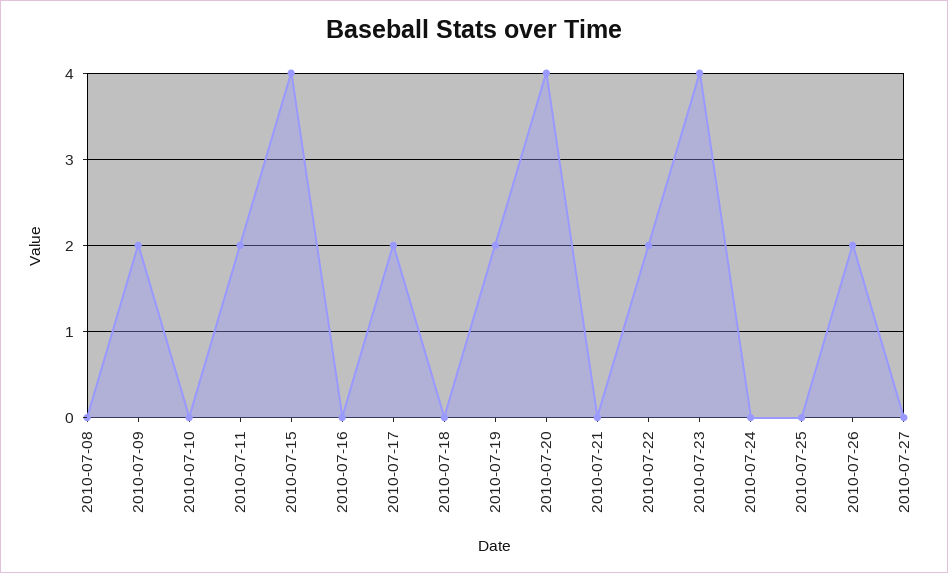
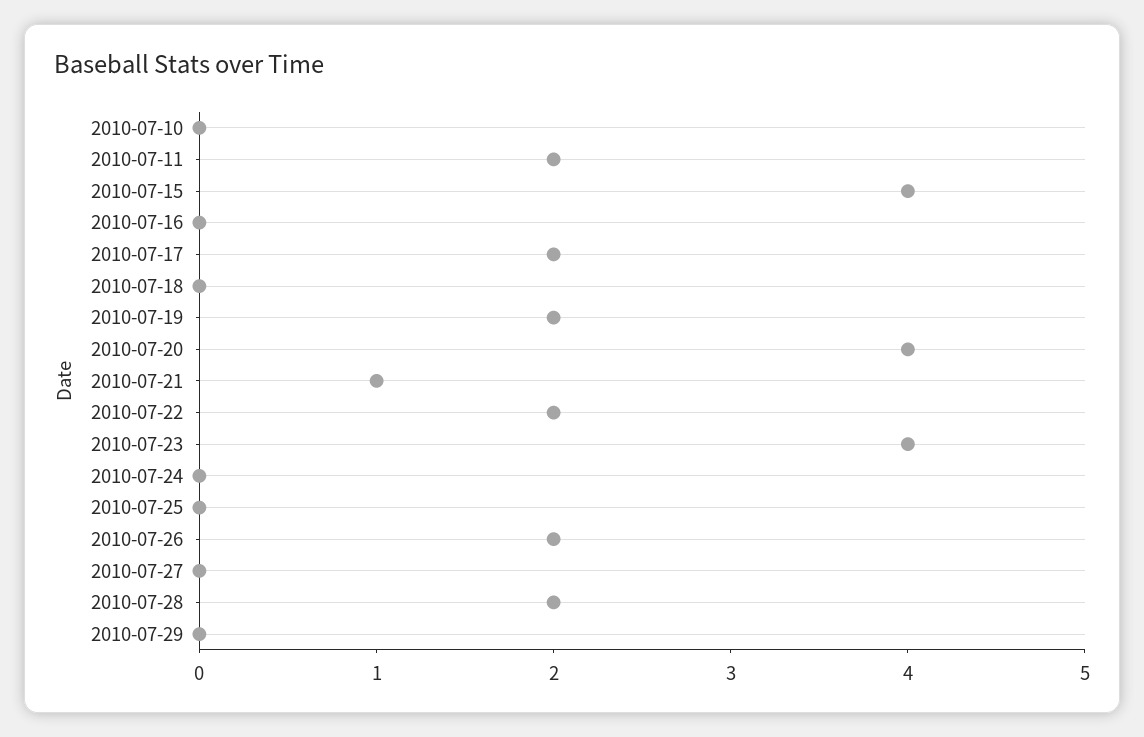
2010-07-08: 0 -> none
2010-07-09: 2 -> none
2010-07-21: 0 -> 1
2010-07-28: none -> 2
2010-07-29: none -> 0

